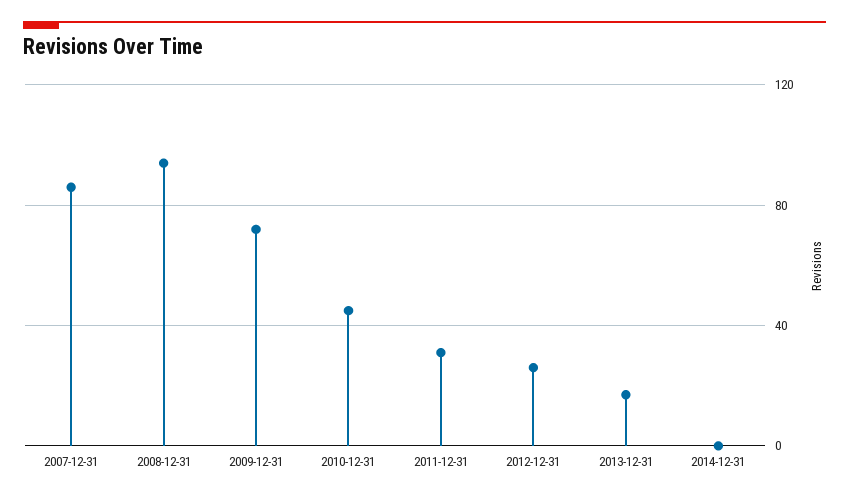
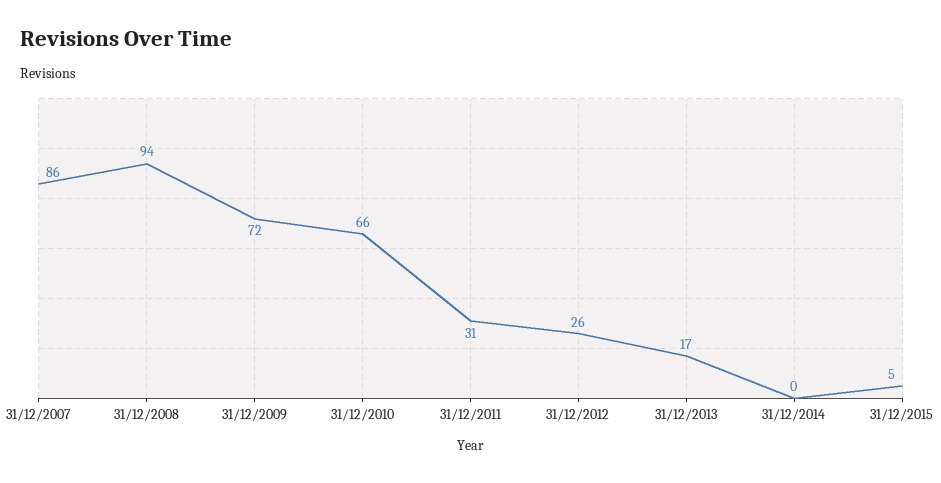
2010-12-31: 45 -> 66
31/12/2015: none -> 5

